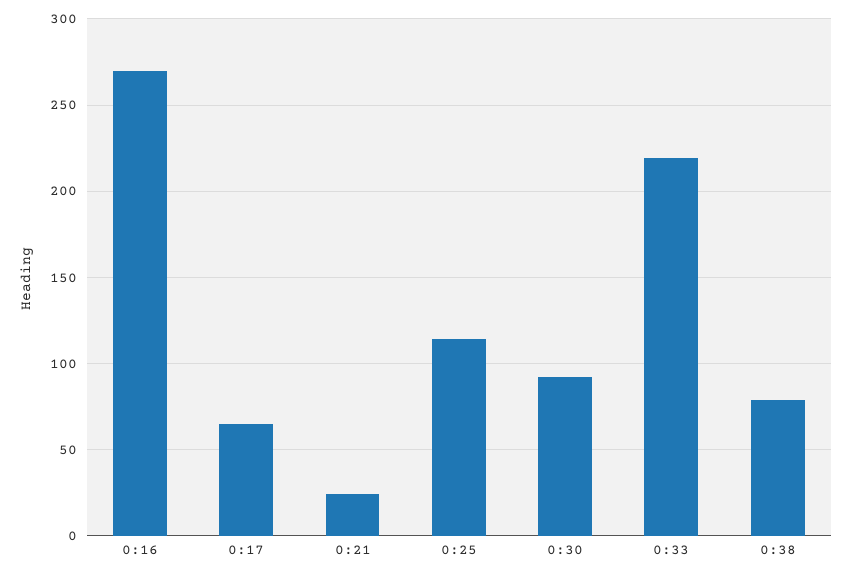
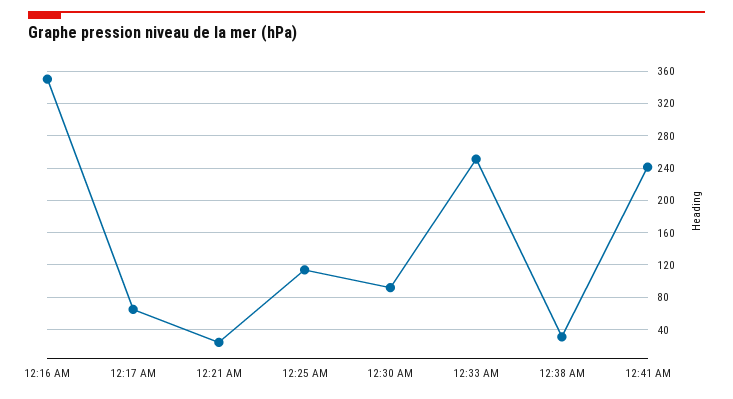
0:16: 270 -> 350
0:33: 220 -> 250
0:38: 80 -> 30
12:41 AM: none -> 240

